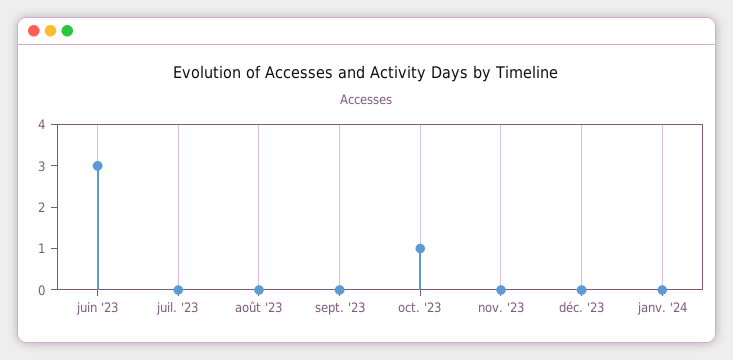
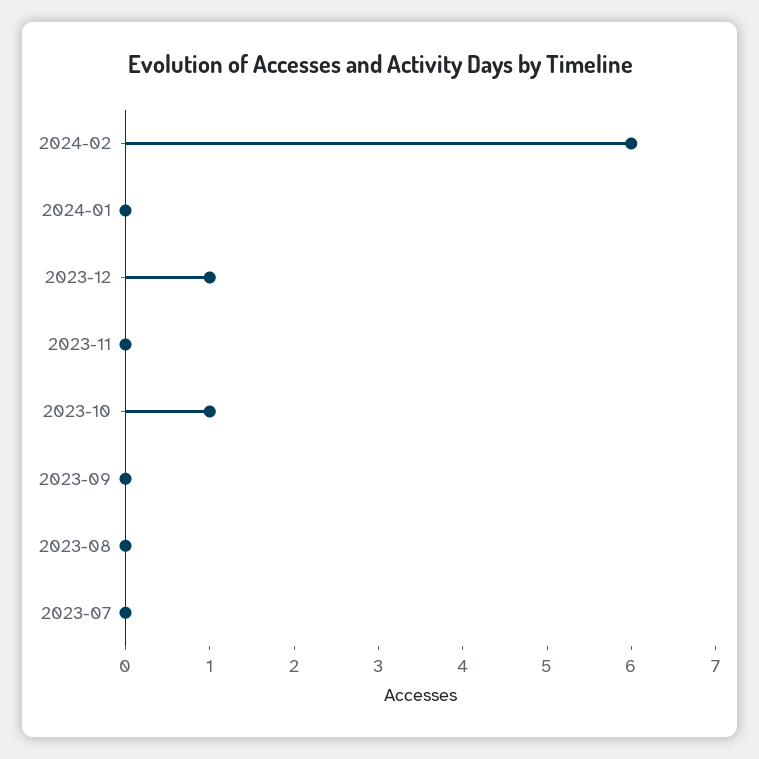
juin '23: 3 -> none
déc. '23: 0 -> 1
2024-02: none -> 6

